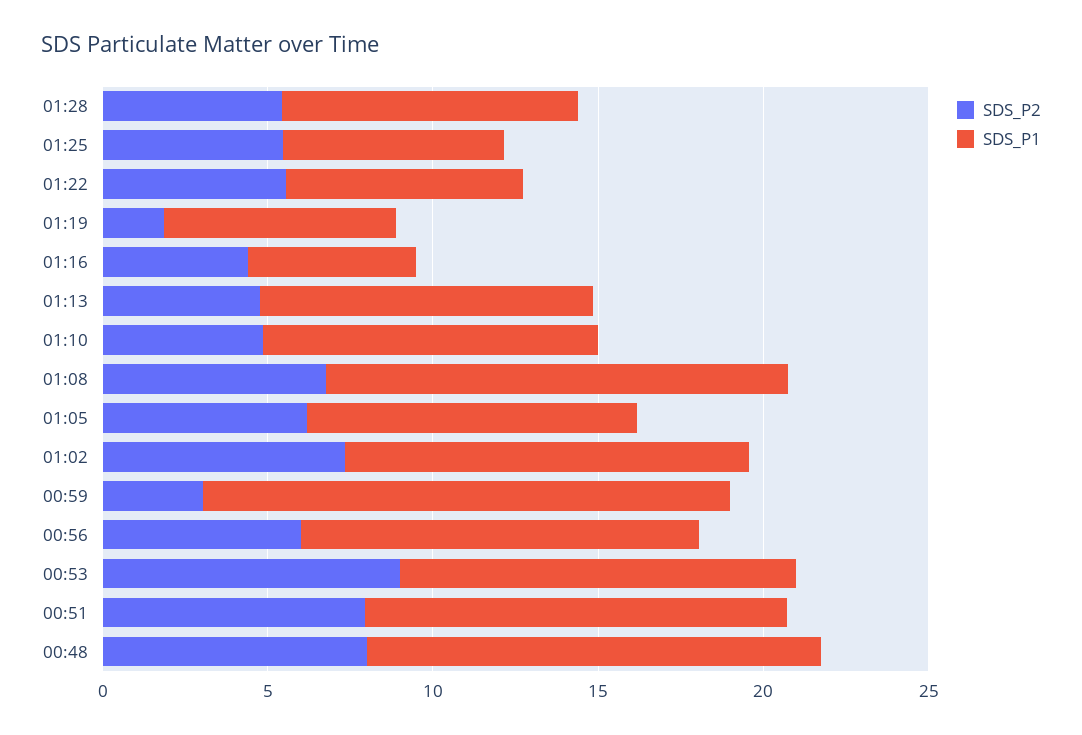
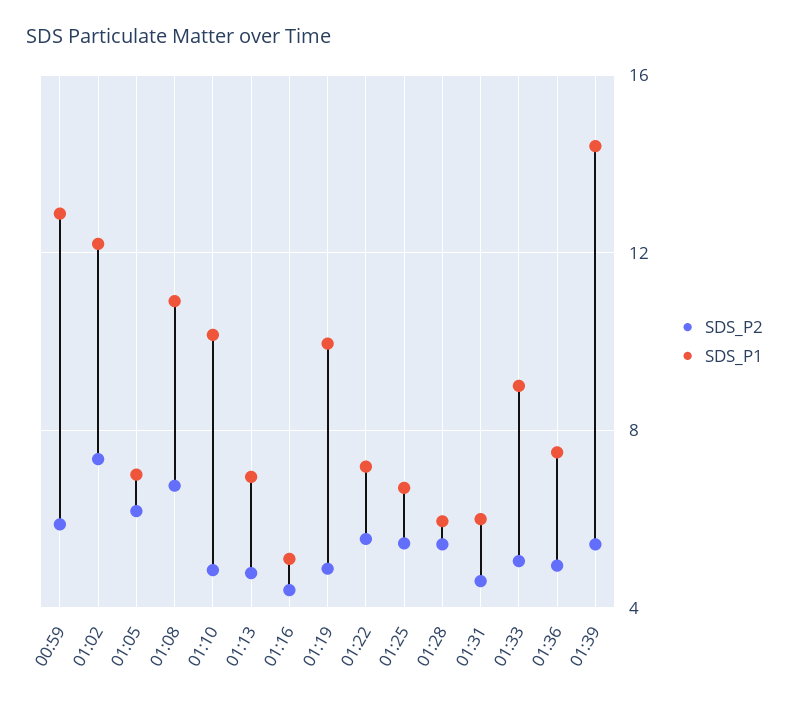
SDS_P1, 01:28: 9 -> 6
SDS_P2, 01:19: 2 -> 5
SDS_P1, 01:19: 7 -> 10
SDS_P1, 01:13: 10 -> 7
SDS_P1, 01:08: 14 -> 11
SDS_P1, 01:05: 10 -> 7
SDS_P2, 00:59: 3 -> 6
SDS_P1, 00:59: 16 -> 13
SDS_P2, 00:56: 6 -> none
SDS_P1, 00:56: 12 -> none
SDS_P2, 00:53: 9 -> none
SDS_P1, 00:53: 12 -> none
SDS_P2, 00:51: 8 -> none
SDS_P1, 00:51: 13 -> none
SDS_P2, 00:48: 8 -> none
SDS_P1, 00:48: 14 -> none
SDS_P2, 01:31: none -> 4.5
SDS_P1, 01:31: none -> 6
SDS_P2, 01:33: none -> 5
SDS_P1, 01:33: none -> 9
SDS_P2, 01:36: none -> 5
SDS_P1, 01:36: none -> 7.5
SDS_P2, 01:39: none -> 5.5
SDS_P1, 01:39: none -> 14.5

